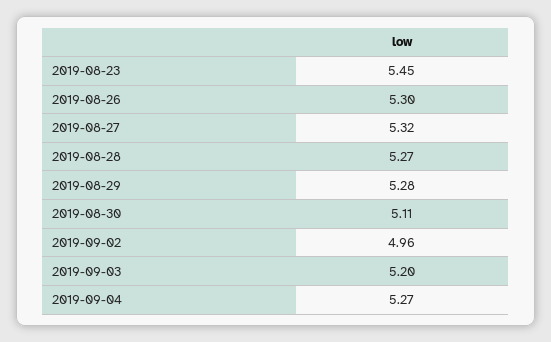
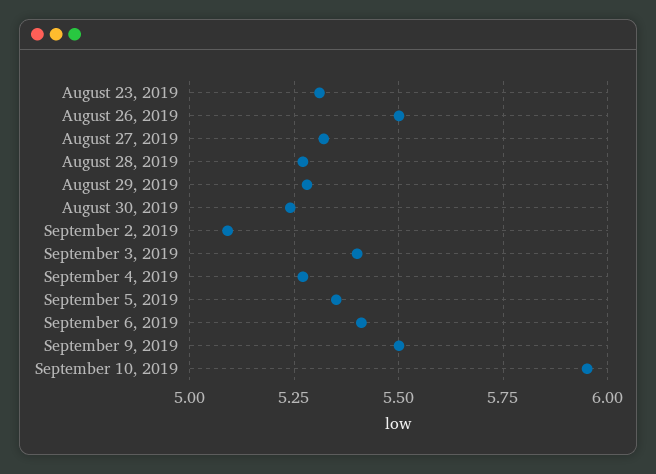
2019-08-23: 5.45 -> 5.3
2019-08-26: 5.3 -> 5.5
2019-08-30: 5.11 -> 5.25
2019-09-02: 4.96 -> 5.1
2019-09-03: 5.2 -> 5.4
September 5, 2019: none -> 5.35
September 6, 2019: none -> 5.4
September 9, 2019: none -> 5.5
September 10, 2019: none -> 5.95

